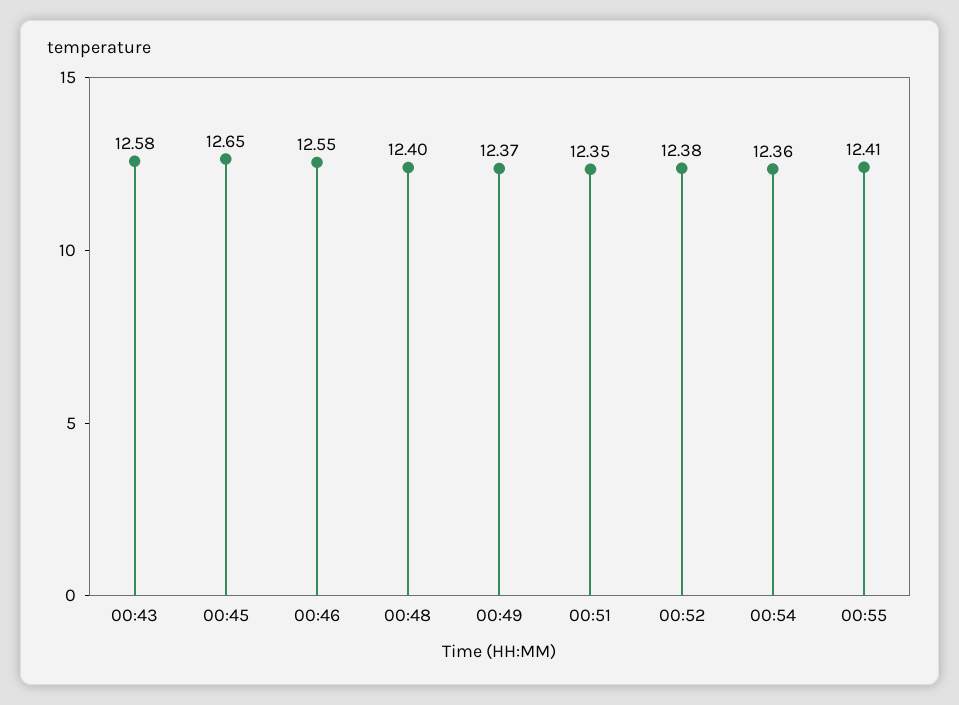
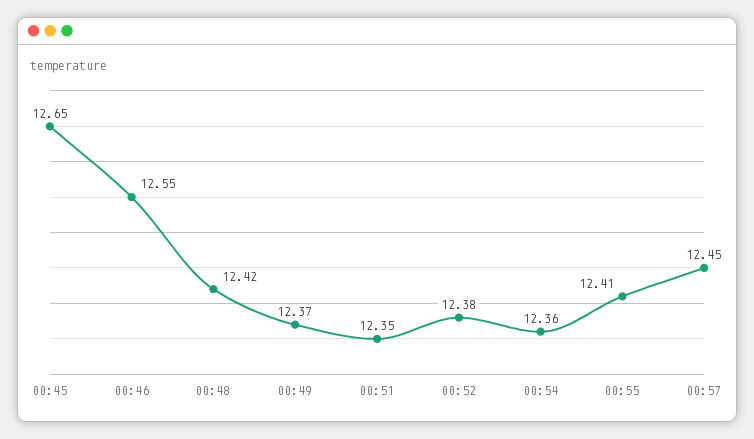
00:43: 12.58 -> none
00:48: 12.4 -> 12.42
00:57: none -> 12.45

